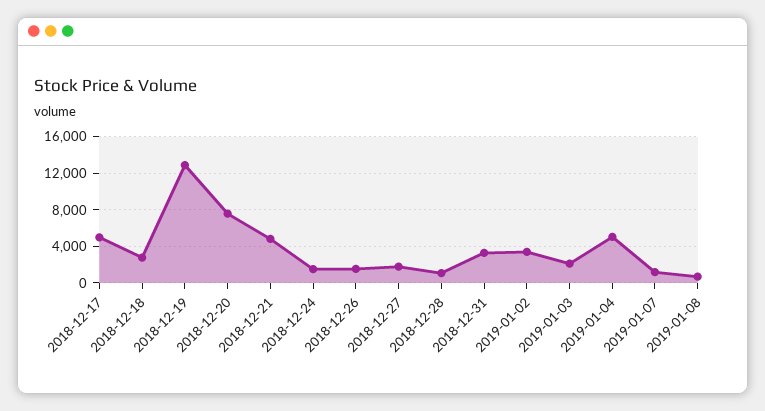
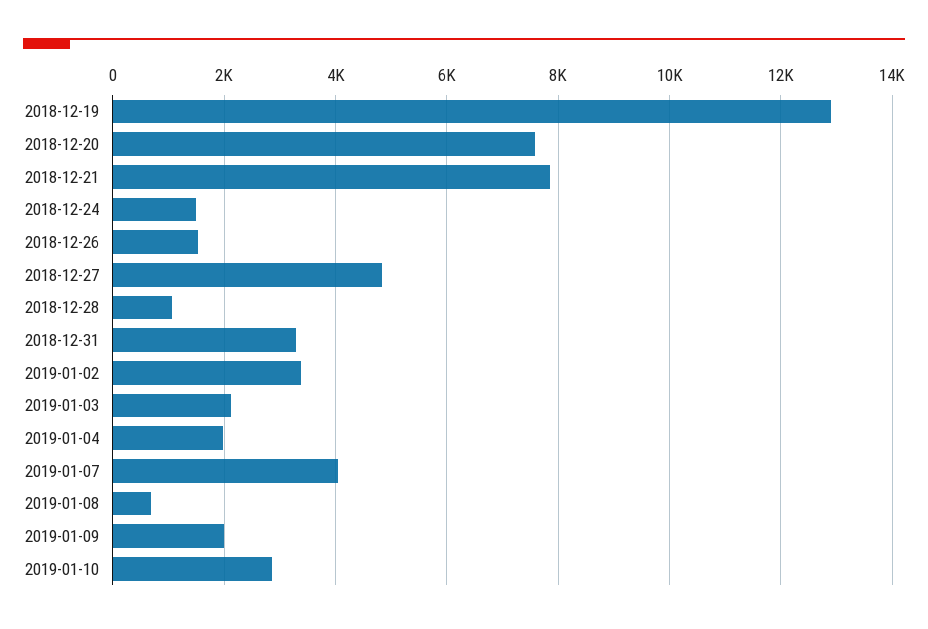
2018-12-17: 5000 -> none
2018-12-18: 3000 -> none
2018-12-21: 5000 -> 7800
2018-12-27: 2000 -> 4800
2019-01-04: 5000 -> 2000
2019-01-07: 1000 -> 4000
2019-01-09: none -> 2000
2019-01-10: none -> 2800

